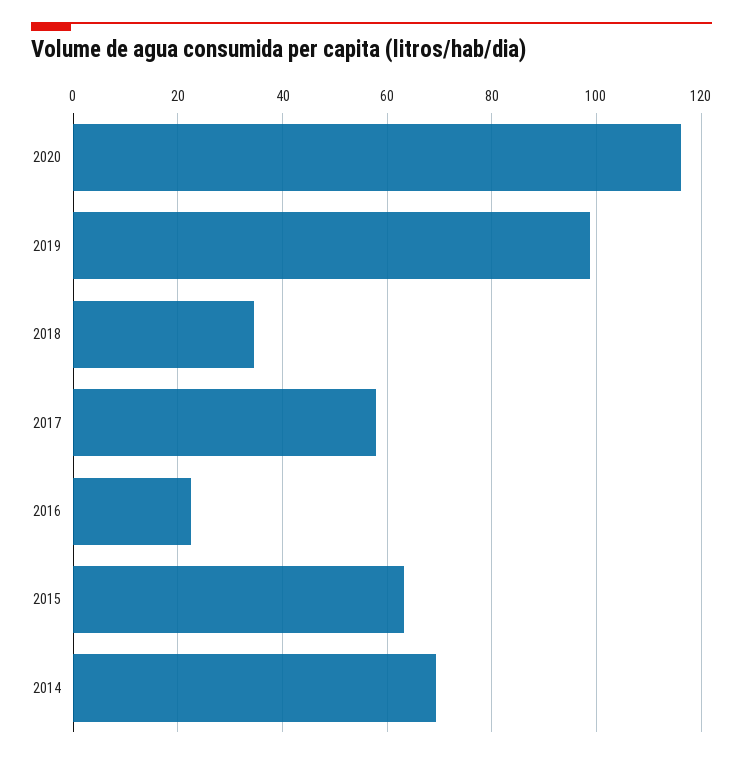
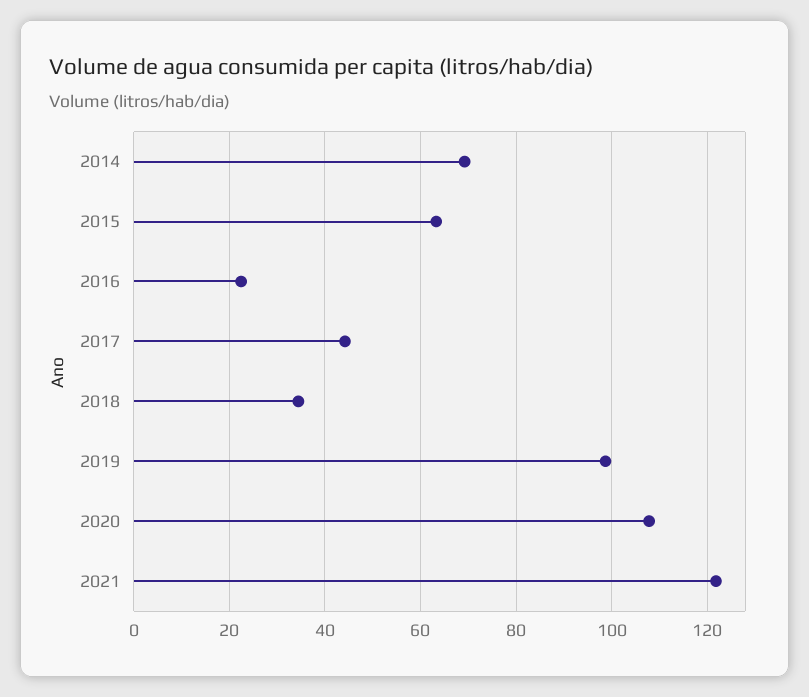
2020: 116 -> 108
2017: 58 -> 44
2021: none -> 122

